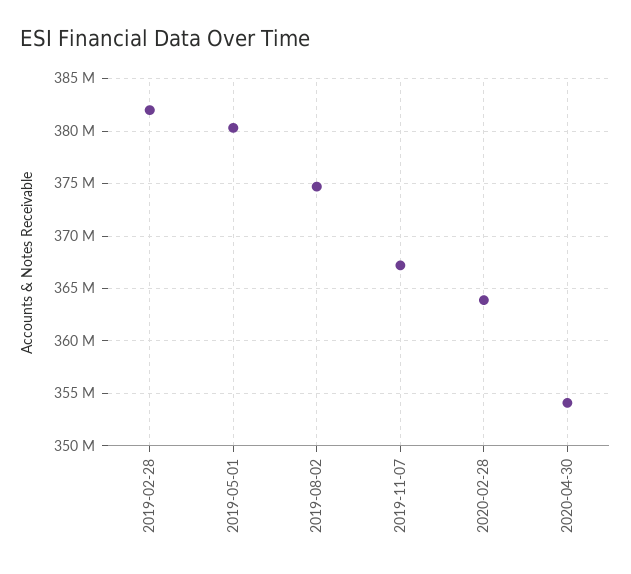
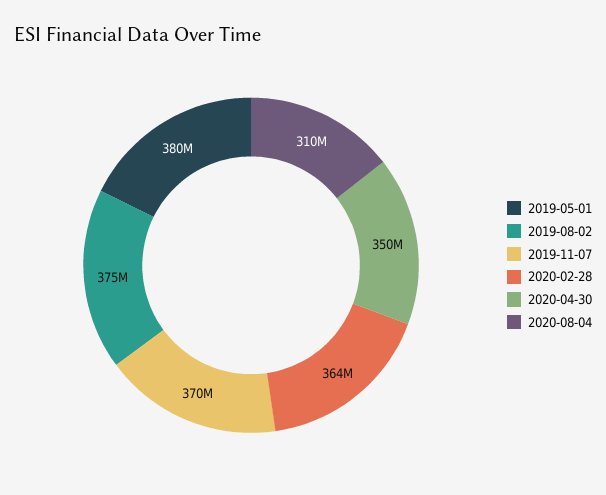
2019-02-28: 382000000 -> none
2019-11-07: 367000000 -> 370000000
2020-04-30: 354000000 -> 350000000
2020-08-04: none -> 310000000

